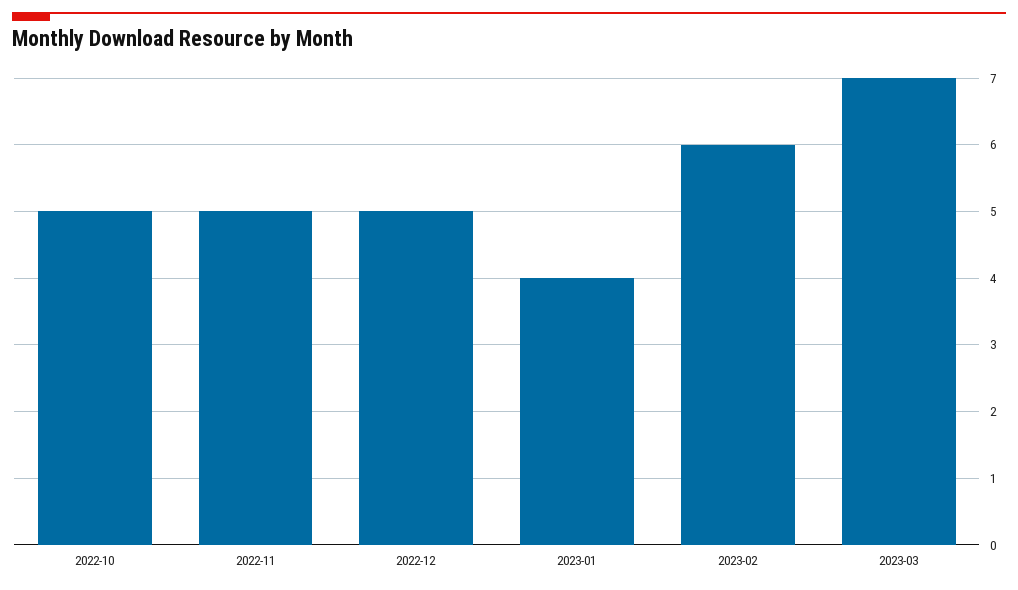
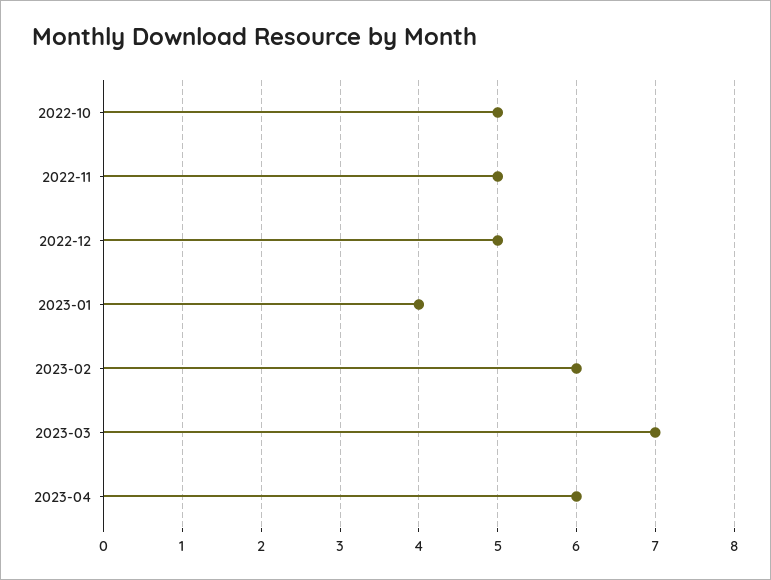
2023-04: none -> 6

